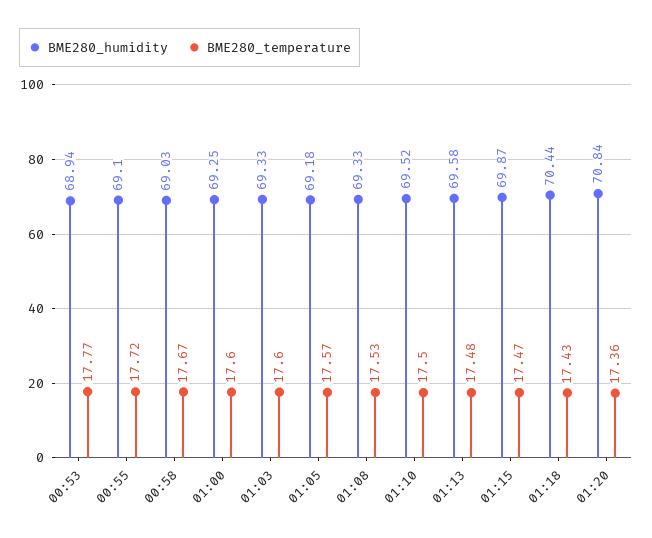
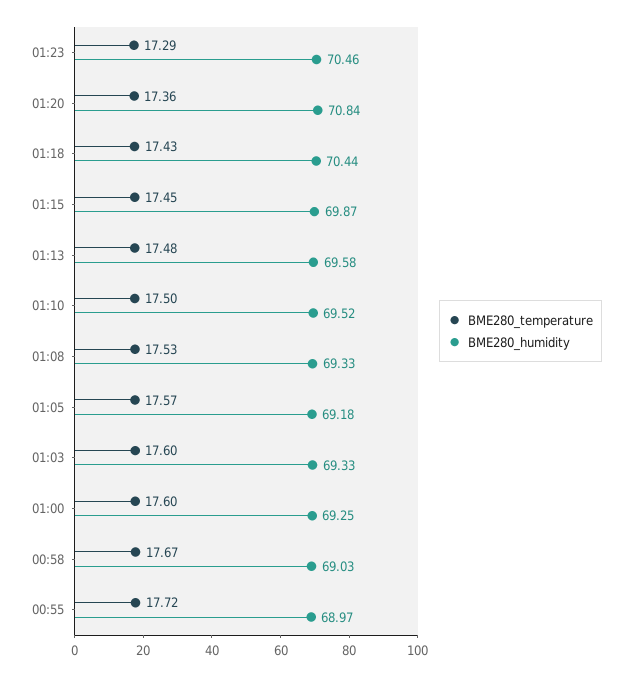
BME280_humidity, 00:53: 68.94 -> none
BME280_temperature, 00:53: 17.77 -> none
BME280_humidity, 00:55: 69.1 -> 68.97
BME280_temperature, 01:15: 17.47 -> 17.45
BME280_temperature, 01:23: none -> 17.29
BME280_humidity, 01:23: none -> 70.46

